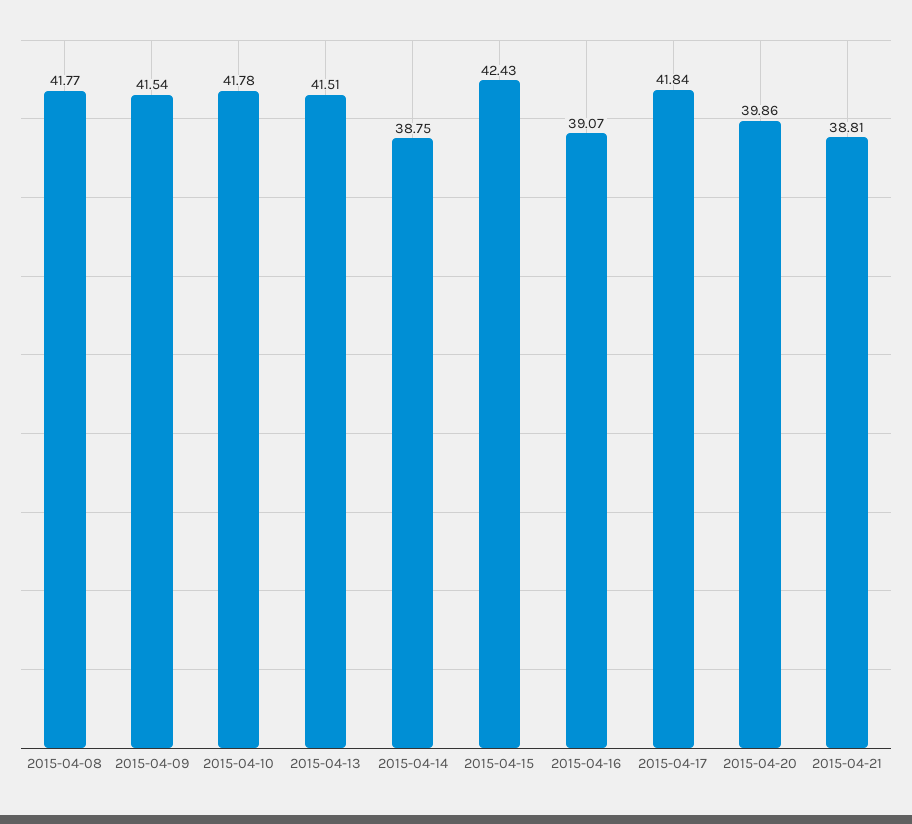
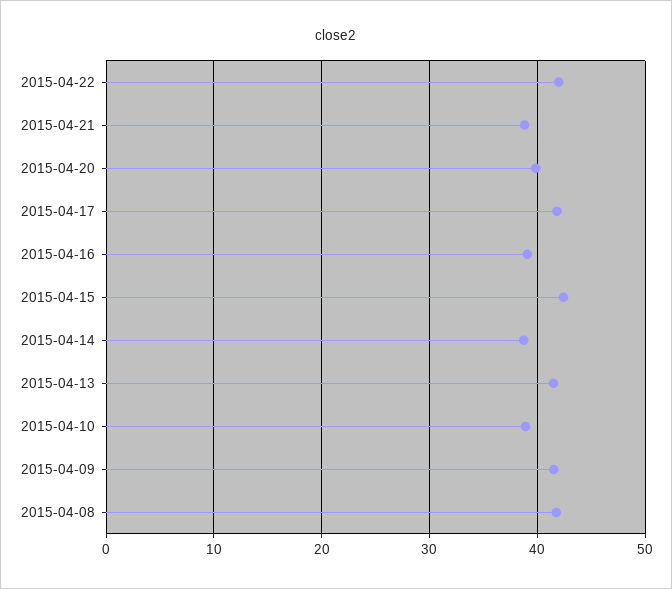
2015-04-10: 41.78 -> 39
2015-04-22: none -> 42

